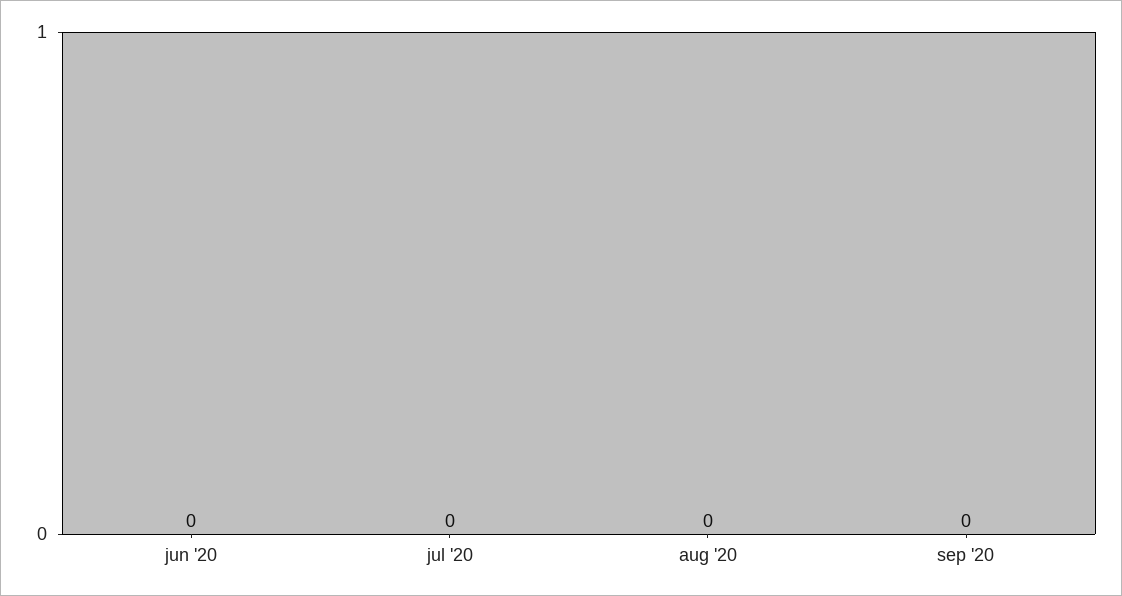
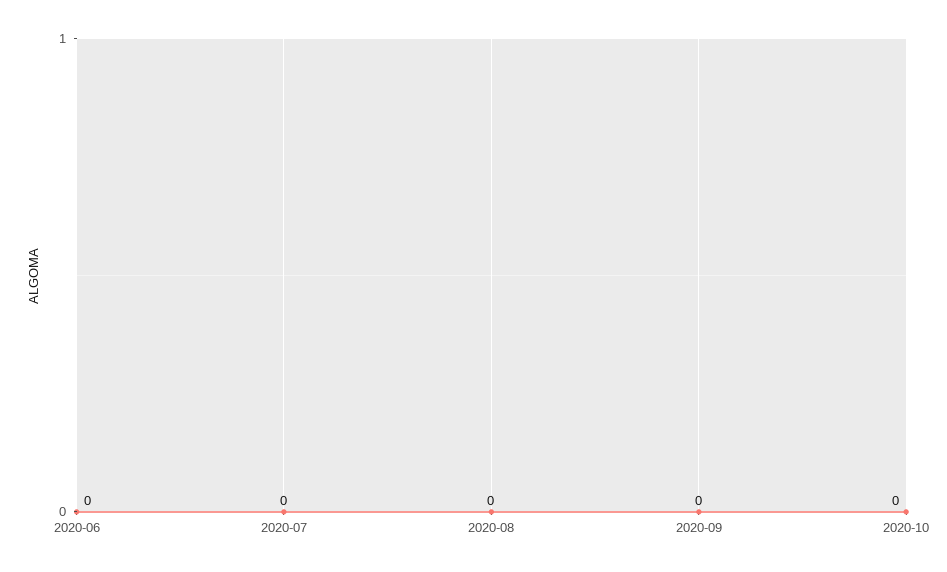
2020-10: none -> 0

